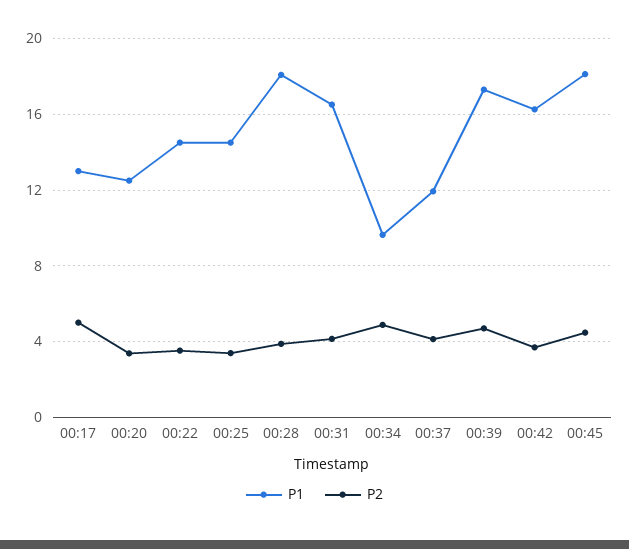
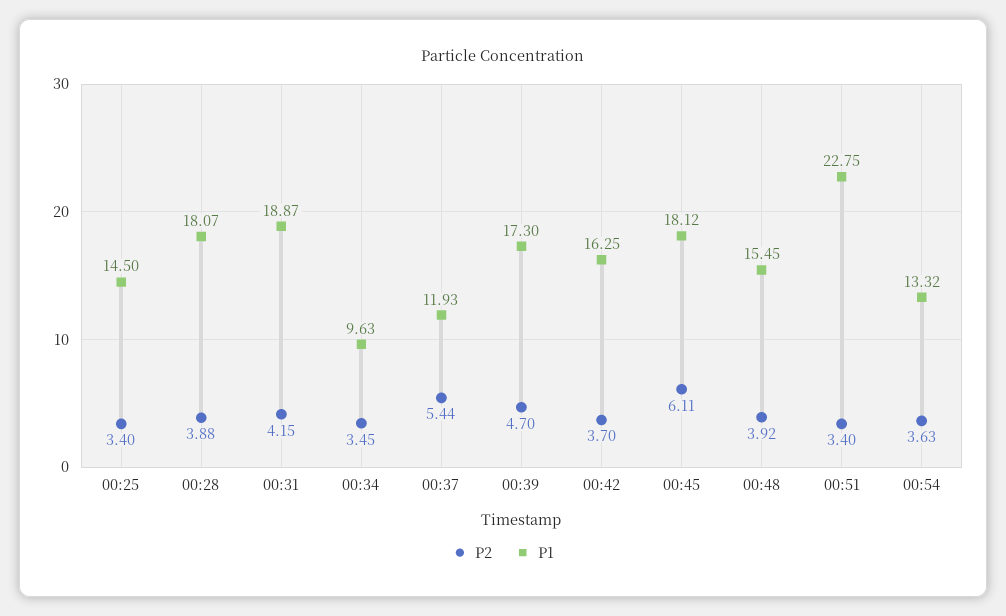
P1, 00:17: 13 -> none
P2, 00:17: 5 -> none
P1, 00:20: 12.5 -> none
P2, 00:20: 3.5 -> none
P1, 00:22: 14.5 -> none
P2, 00:22: 3.5 -> none
P1, 00:31: 16.5 -> 18.87
P2, 00:34: 5 -> 3.45
P2, 00:37: 4 -> 5.44
P2, 00:45: 4.5 -> 6.11
P2, 00:48: none -> 3.92
P1, 00:48: none -> 15.45
P2, 00:51: none -> 3.4
P1, 00:51: none -> 22.75
P2, 00:54: none -> 3.63
P1, 00:54: none -> 13.32

